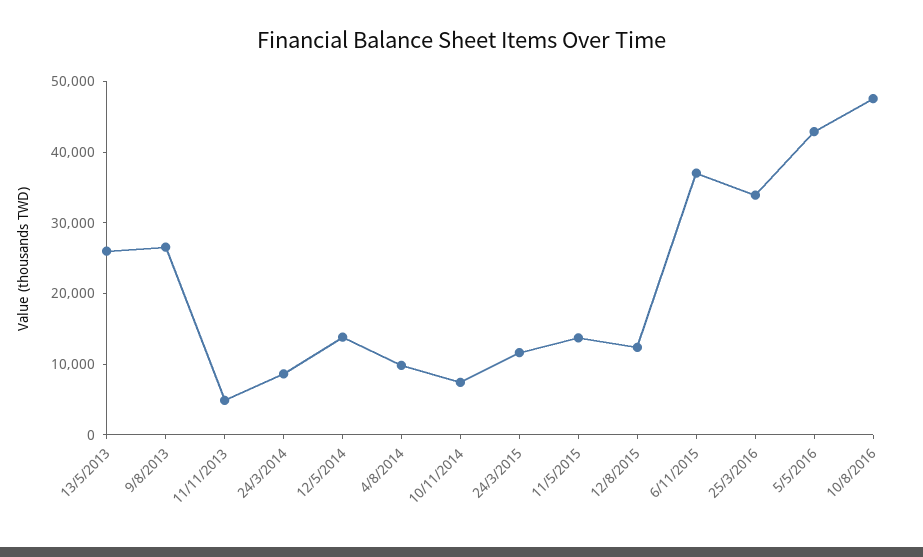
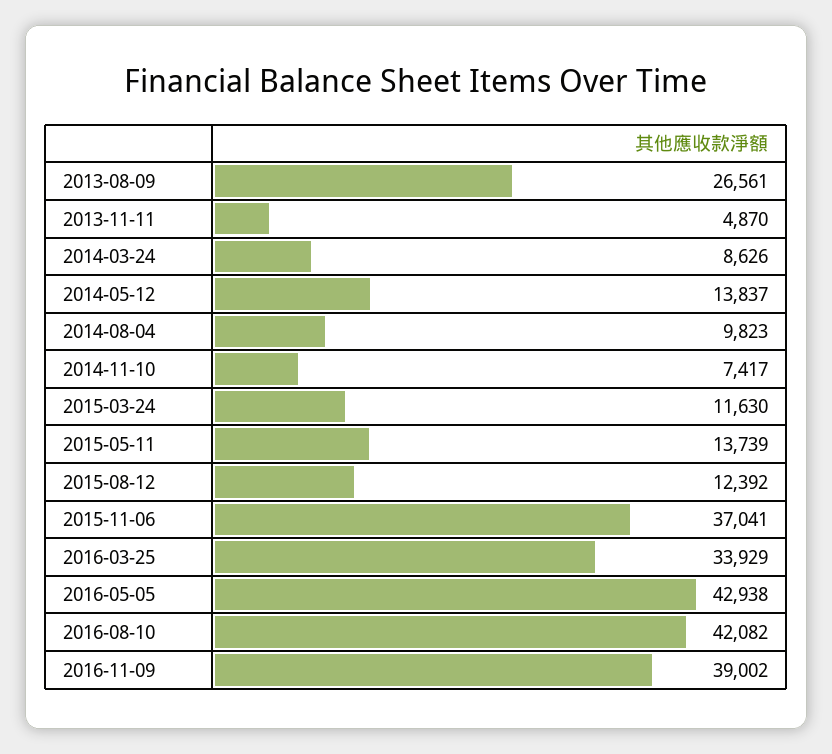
13/5/2013: 26000 -> none
10/8/2016: 48000 -> 42082
2016-11-09: none -> 39002

